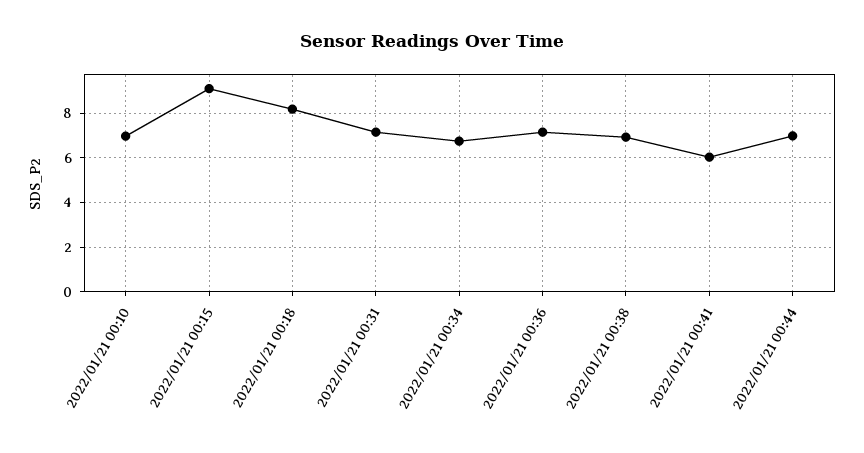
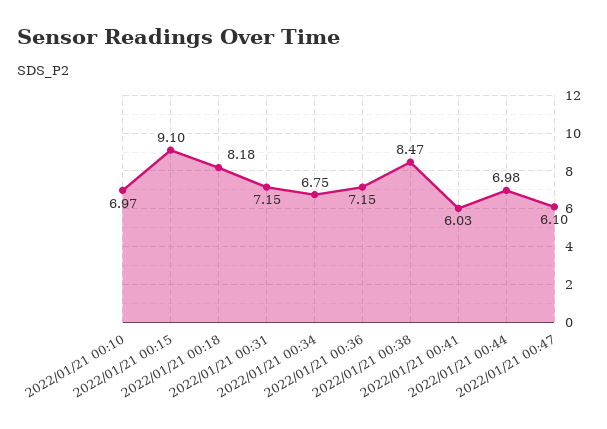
2022/01/21 00:38: 7 -> 8.47
2022/01/21 00:47: none -> 6.1

